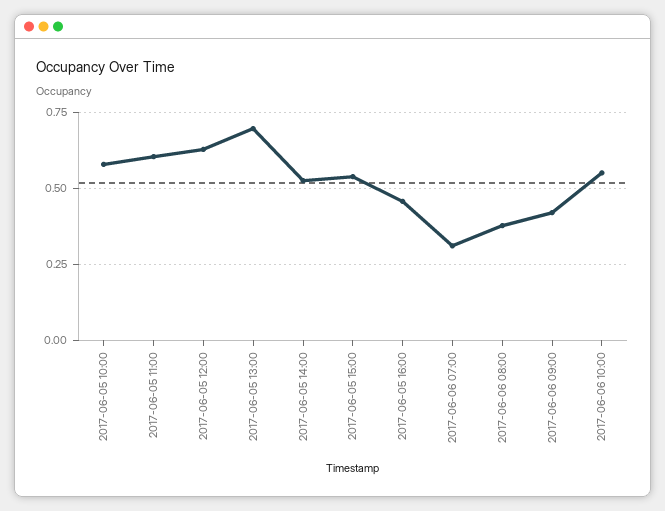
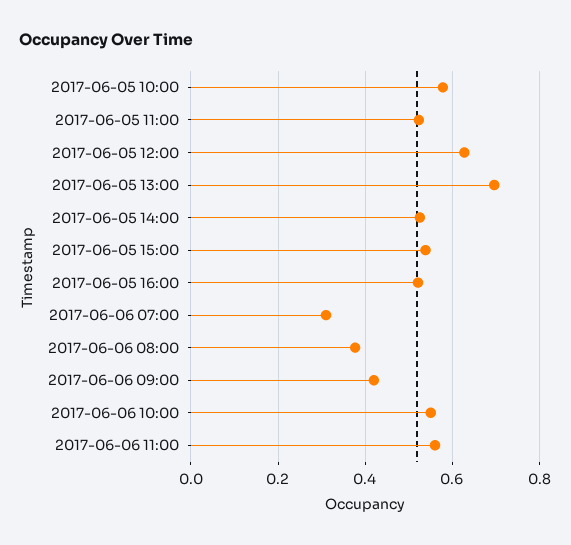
2017-06-05 11:00: 0.6 -> 0.52
2017-06-05 16:00: 0.45 -> 0.52
2017-06-06 11:00: none -> 0.56

